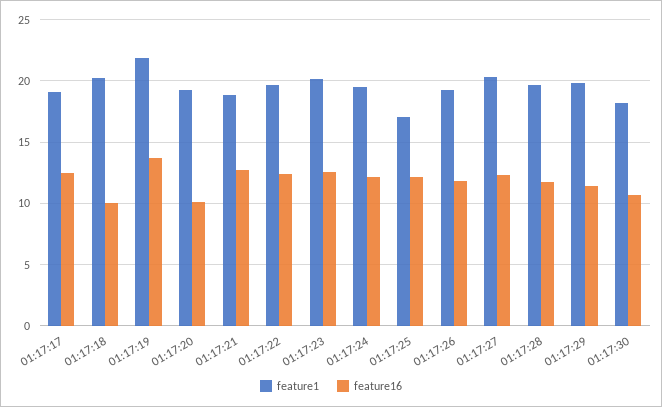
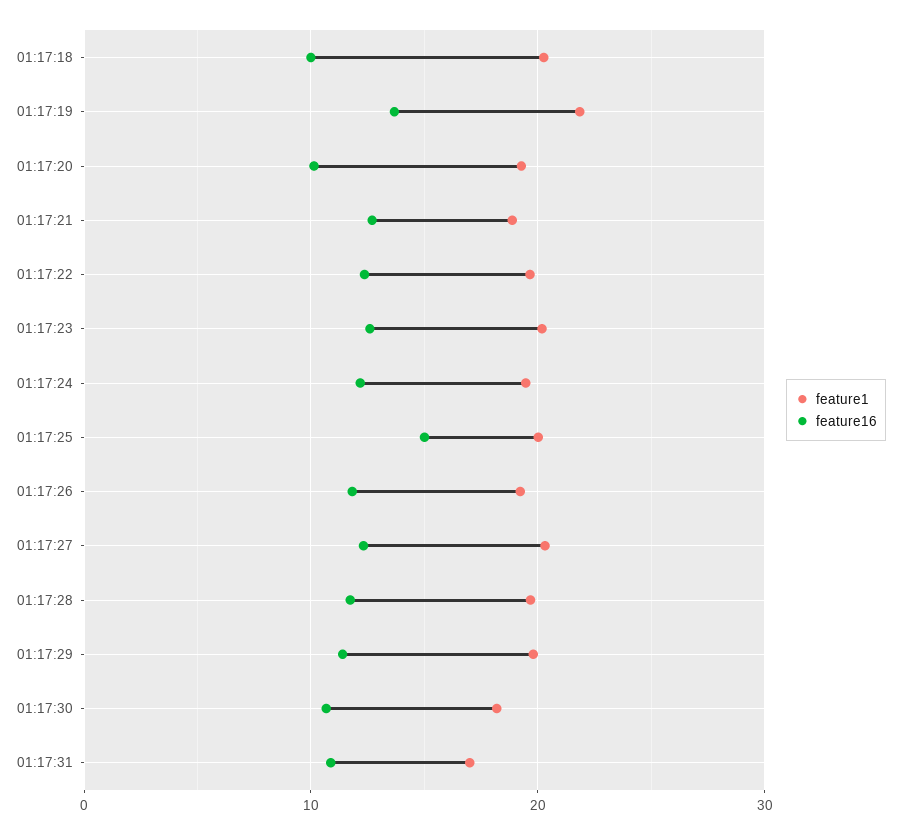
feature1, 01:17:17: 19 -> none
feature16, 01:17:17: 12.5 -> none
feature1, 01:17:25: 17 -> 20
feature16, 01:17:25: 12 -> 15
feature1, 01:17:31: none -> 17
feature16, 01:17:31: none -> 11

